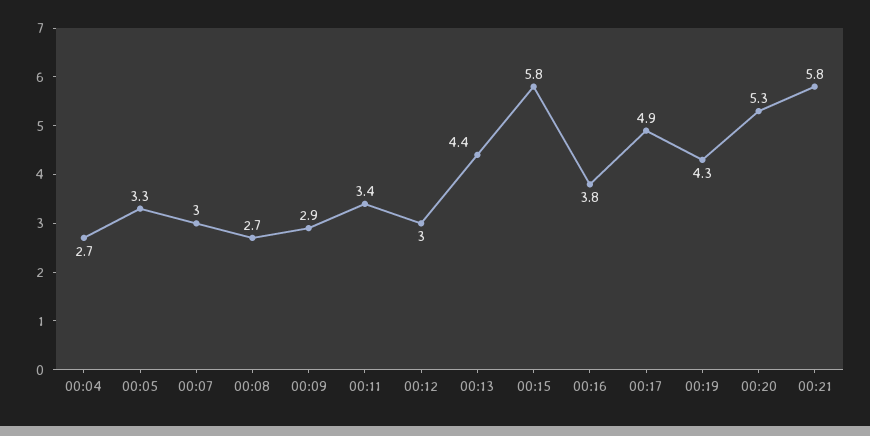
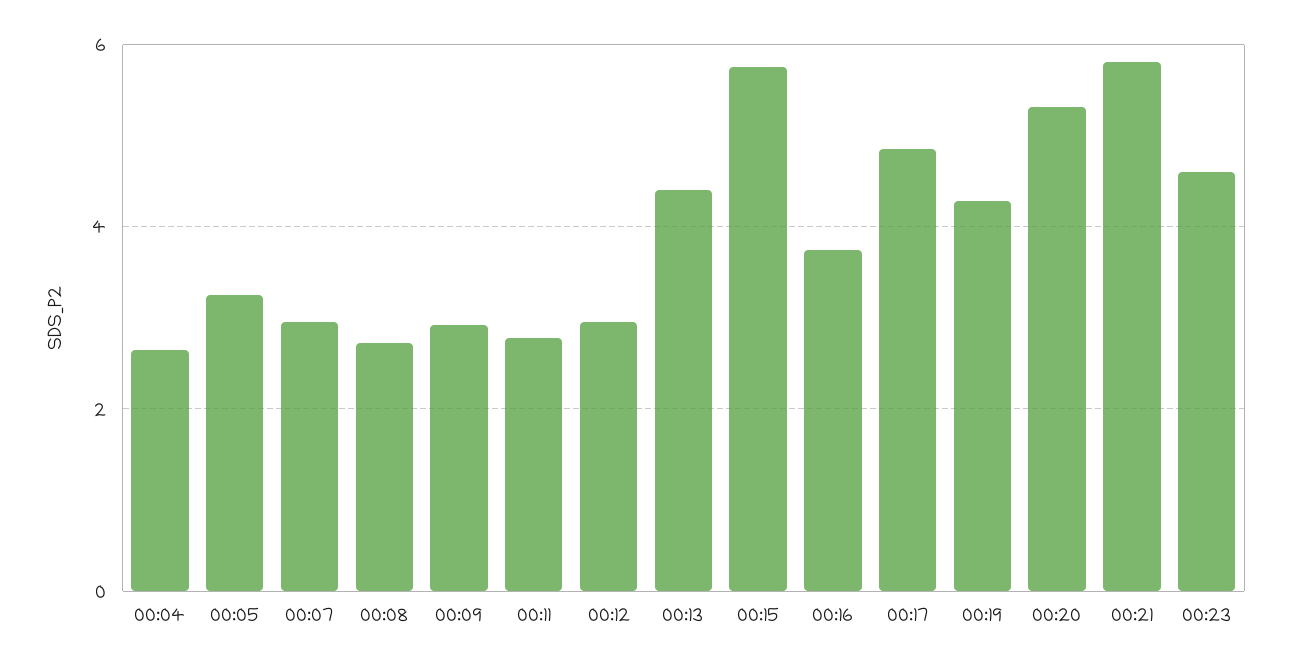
00:11: 3.4 -> 2.8
00:23: none -> 4.6

